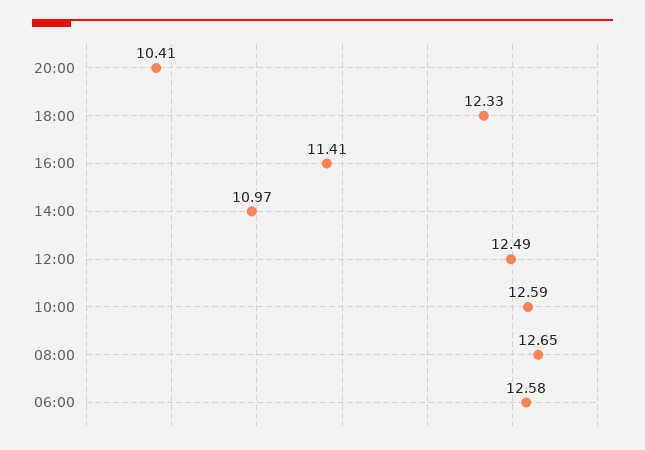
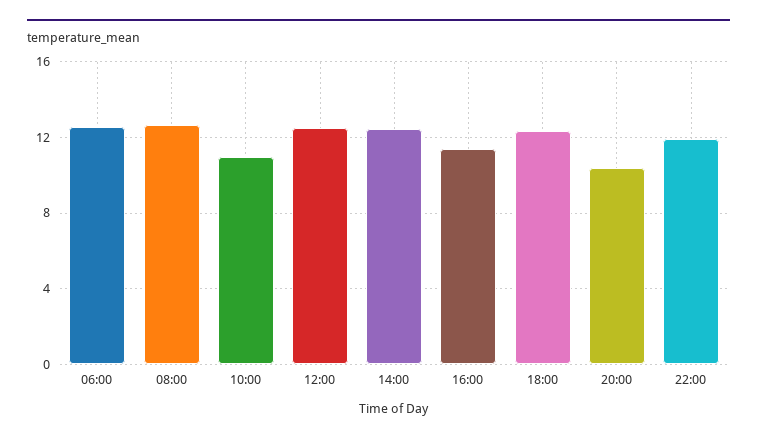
14:00: 10.97 -> 12.5
10:00: 12.59 -> 11
22:00: none -> 12

